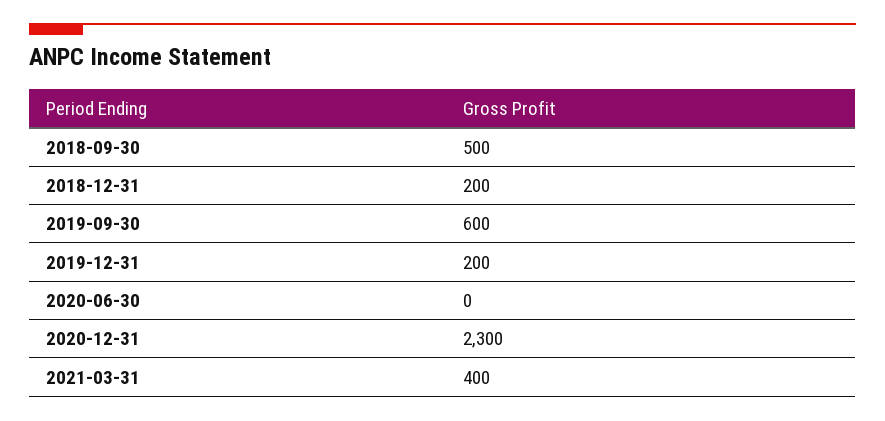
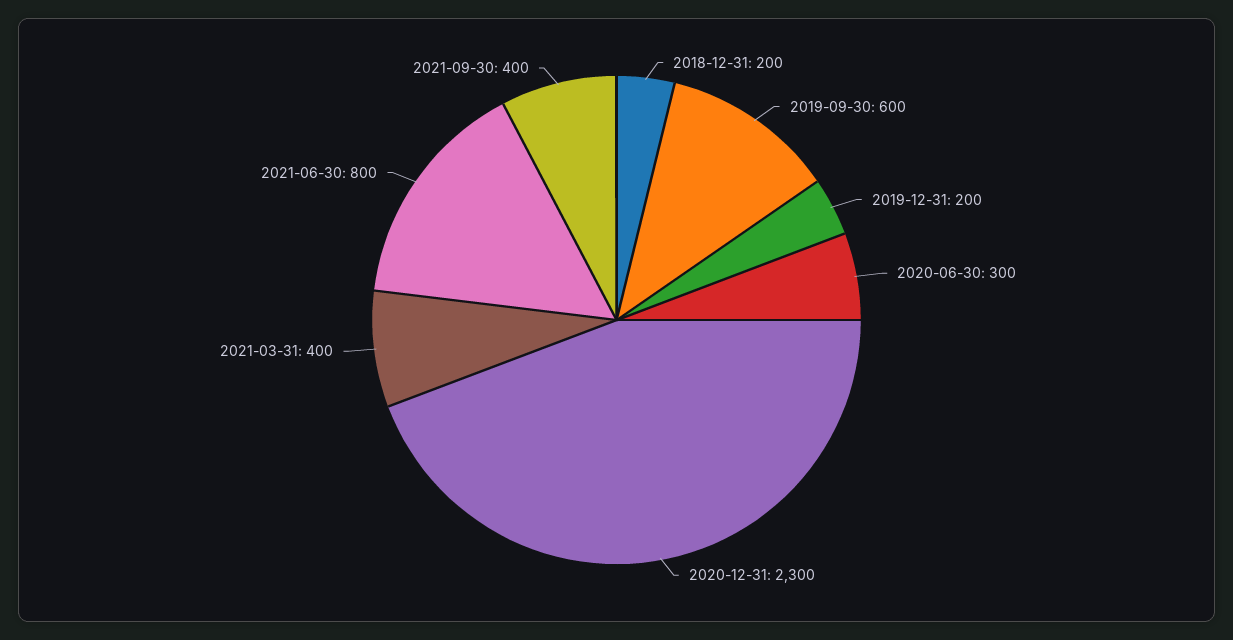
2018-09-30: 500 -> none
2020-06-30: 0 -> 300
2021-06-30: none -> 800
2021-09-30: none -> 400

